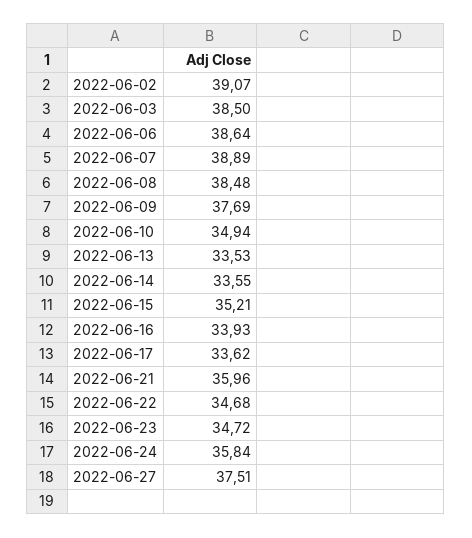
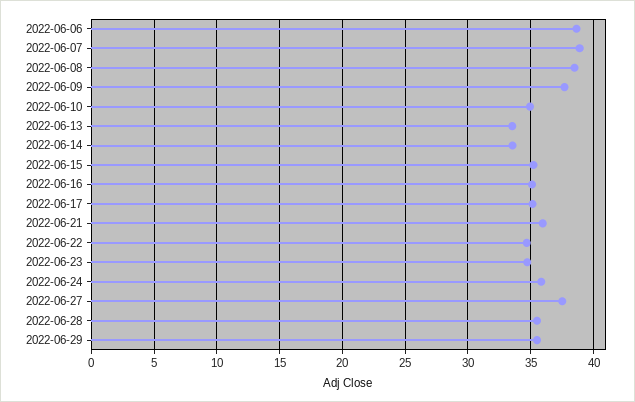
2022-06-02: 39.07 -> none
2022-06-03: 38.5 -> none
2022-06-16: 33.93 -> 35
2022-06-17: 33.62 -> 35
2022-06-28: none -> 35.5
2022-06-29: none -> 35.5

